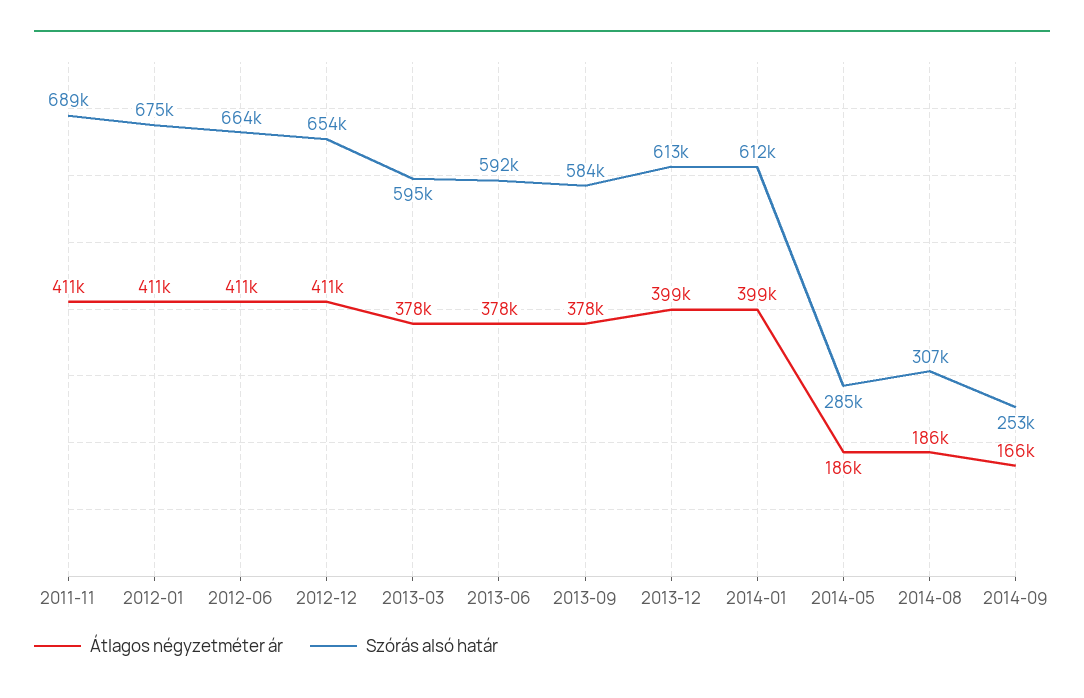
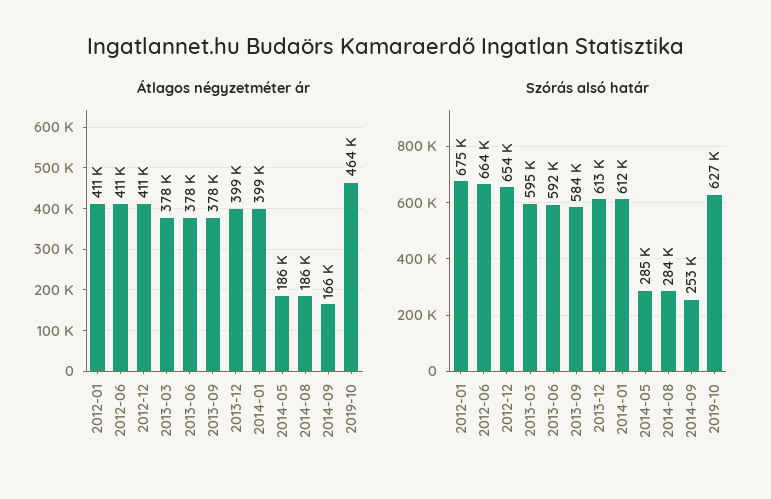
Átlagos négyzetméter ár, 2011-11: 411000 -> none
Szórás alsó határ, 2011-11: 689000 -> none
Szórás alsó határ, 2014-08: 307000 -> 284000
Átlagos négyzetméter ár, 2019-10: none -> 464000
Szórás alsó határ, 2019-10: none -> 627000

